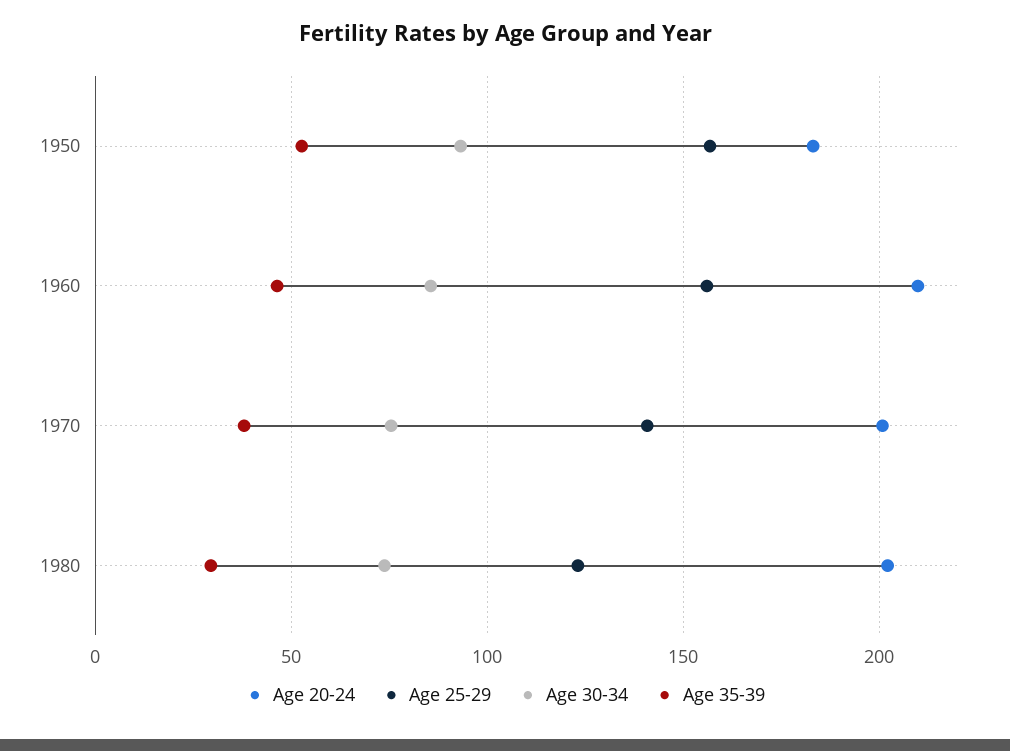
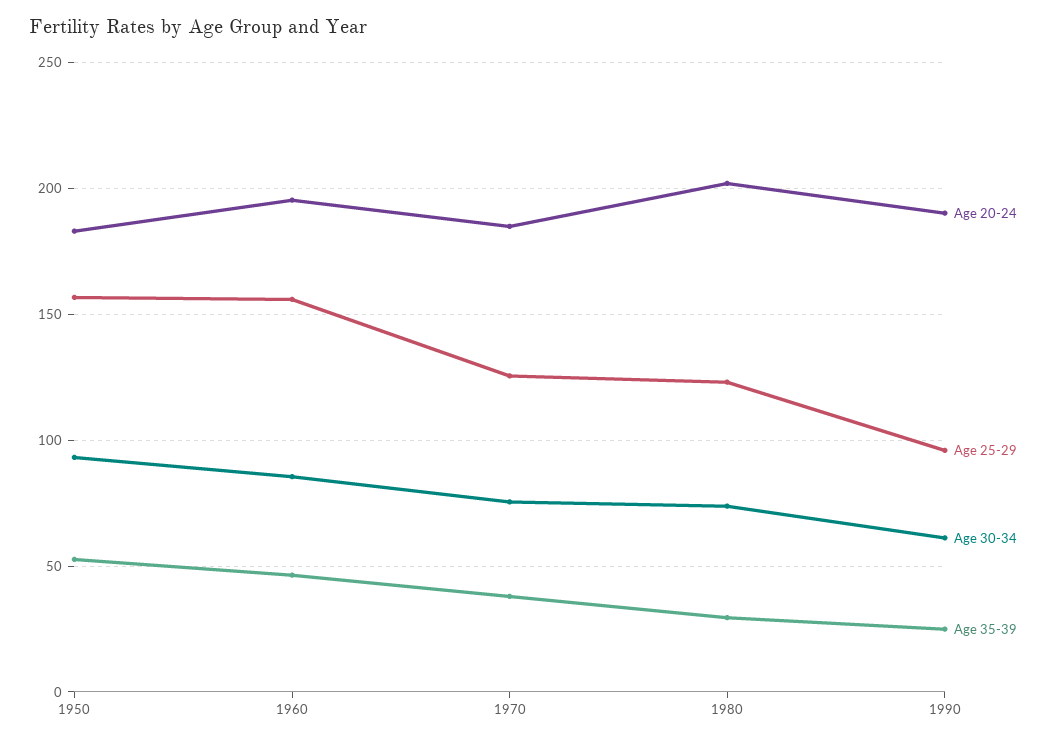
Age 20-24, 1960: 210 -> 195
Age 20-24, 1970: 200 -> 185
Age 25-29, 1970: 140 -> 125
Age 20-24, 1990: none -> 190
Age 25-29, 1990: none -> 95
Age 30-34, 1990: none -> 60
Age 35-39, 1990: none -> 25

